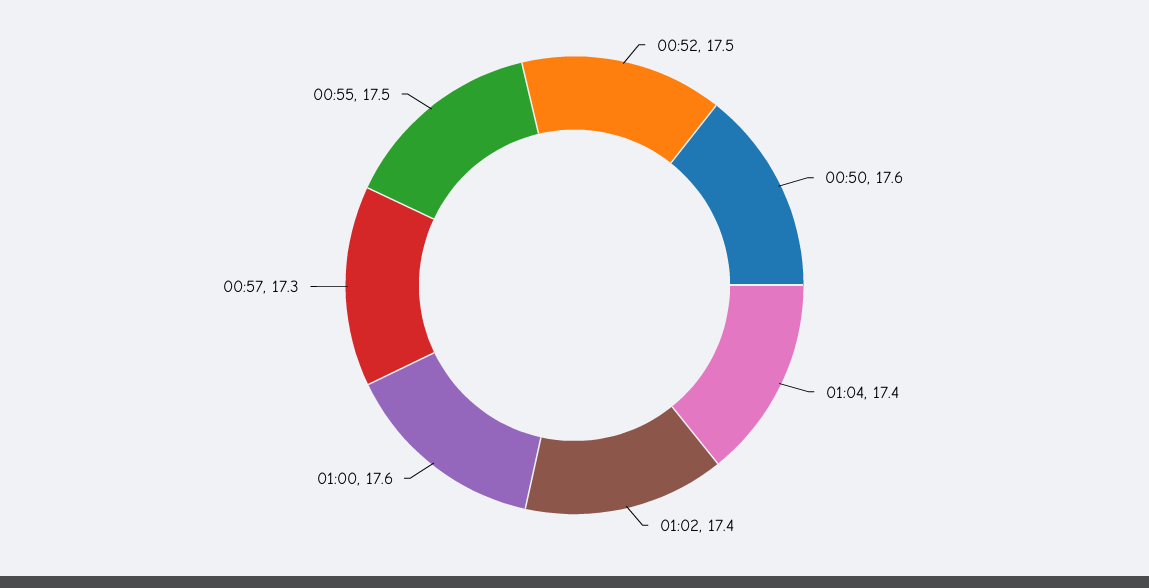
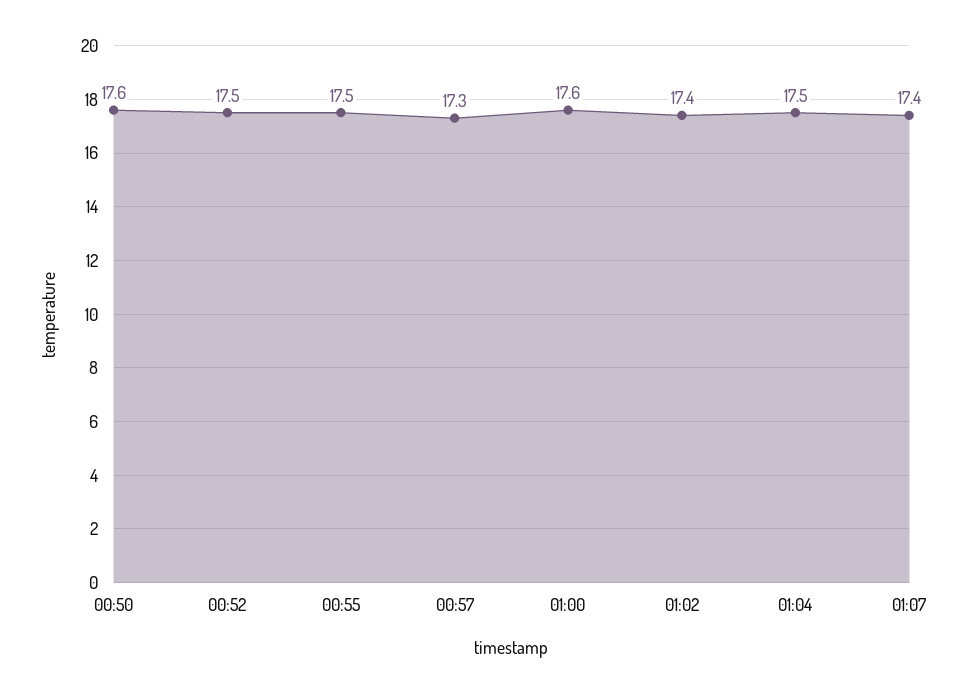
01:04: 17.4 -> 17.5
01:07: none -> 17.4

